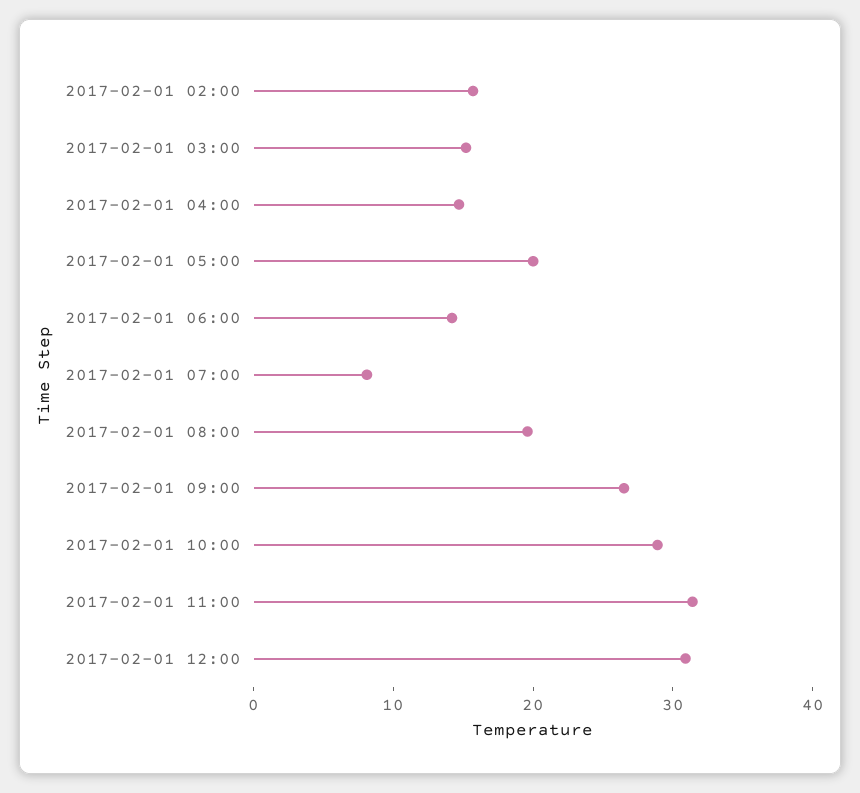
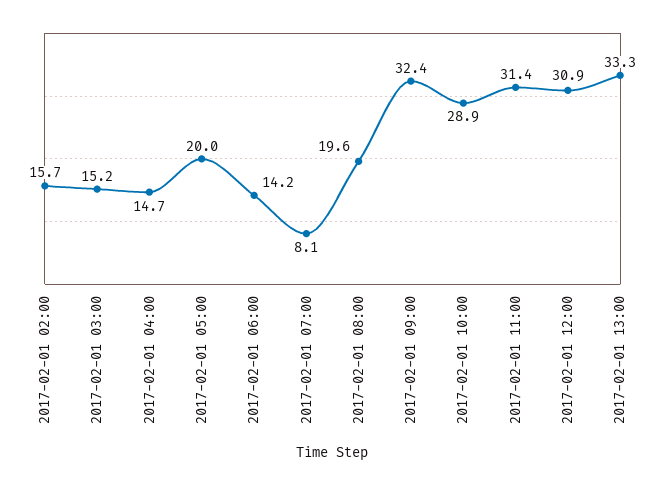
2017-02-01 09:00: 26 -> 32.4
2017-02-01 13:00: none -> 33.3

